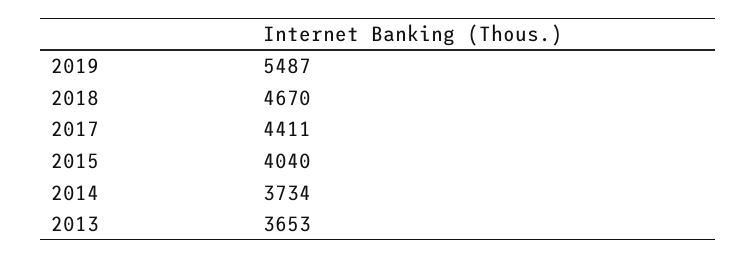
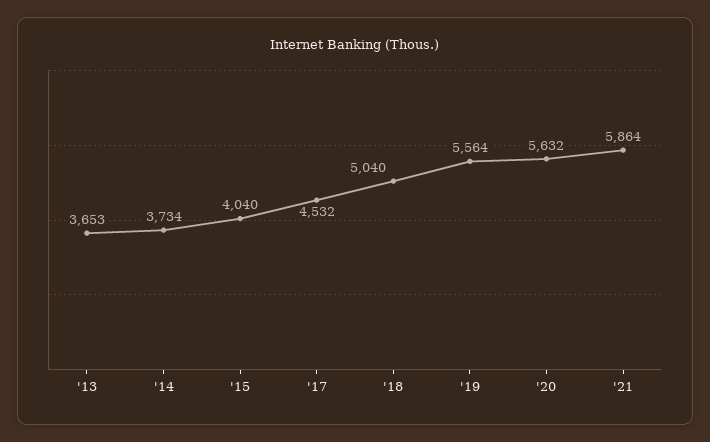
2019: 5487 -> 5564
2018: 4670 -> 5040
2017: 4411 -> 4532
'20: none -> 5632
'21: none -> 5864

